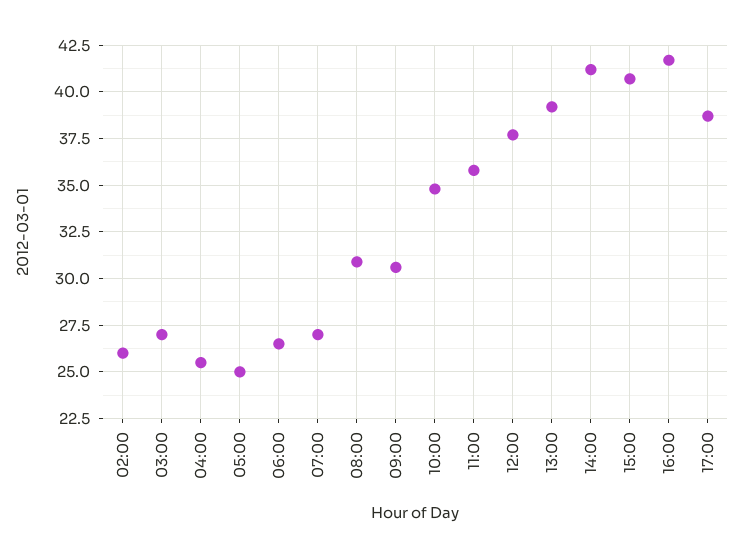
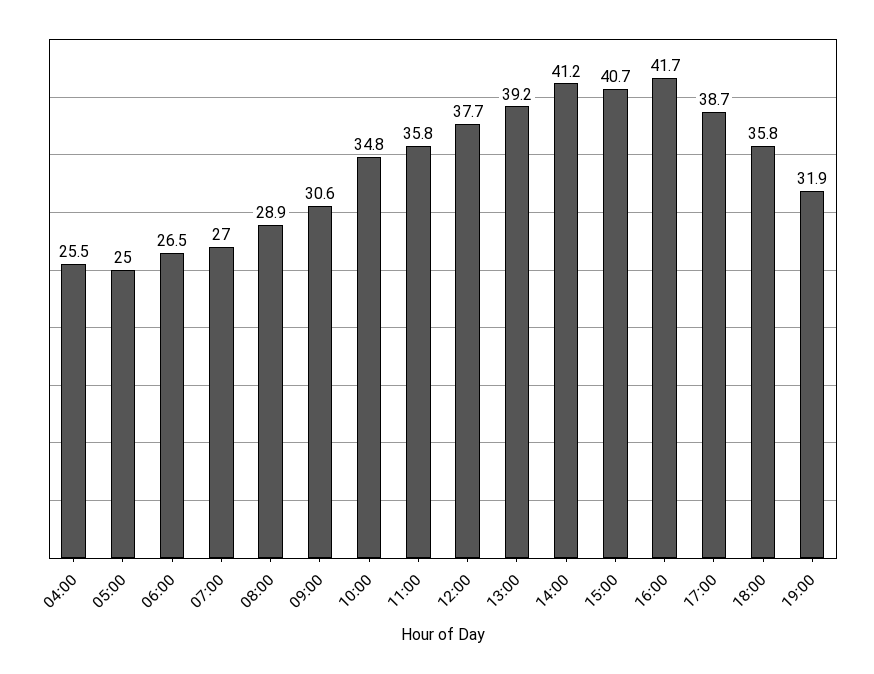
02:00: 26 -> none
03:00: 27 -> none
08:00: 31 -> 28.9
18:00: none -> 35.8
19:00: none -> 31.9

